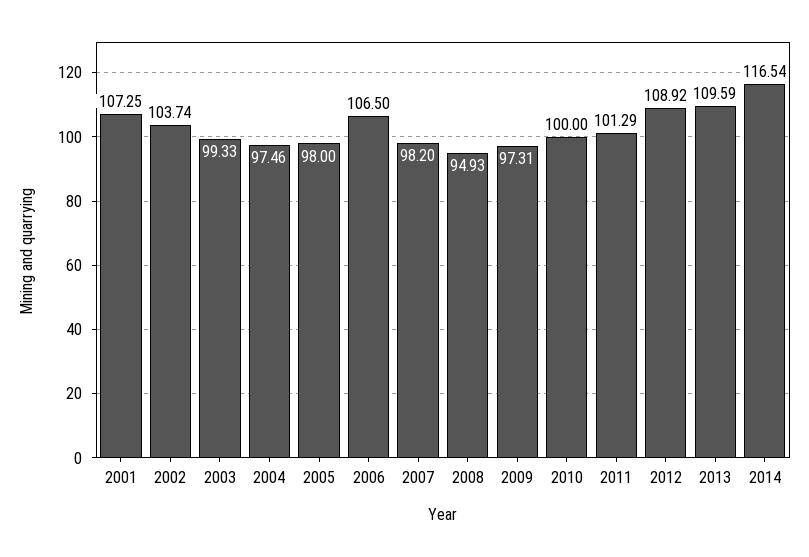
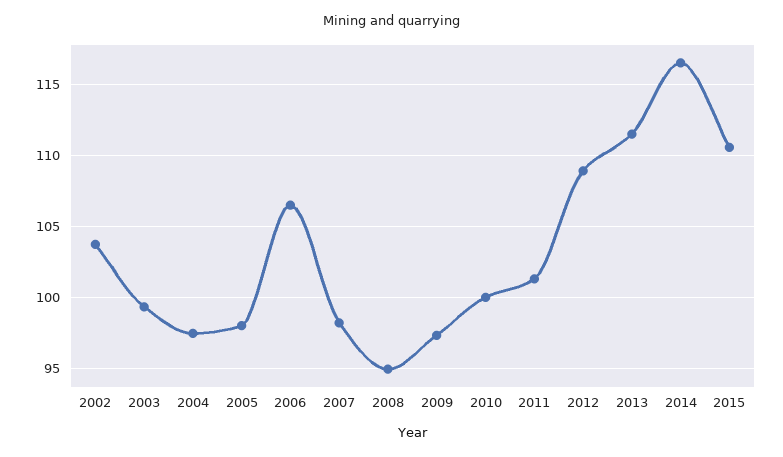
2001: 107.25 -> none
2013: 109.59 -> 111.5
2015: none -> 110.5

